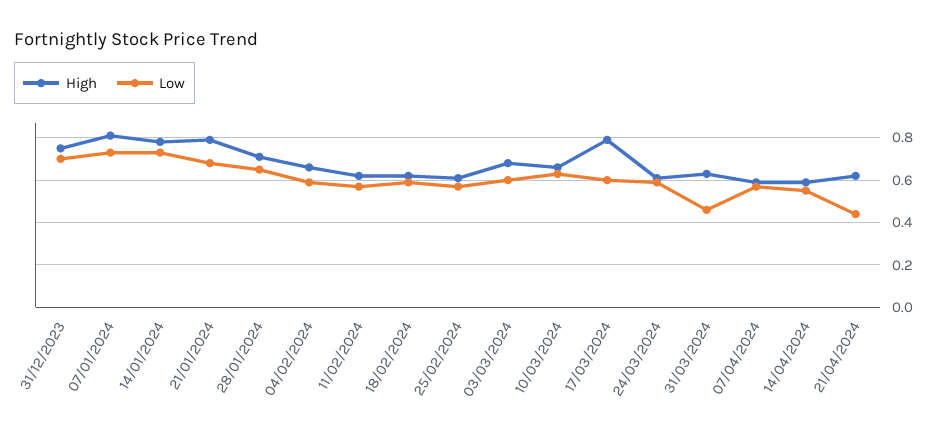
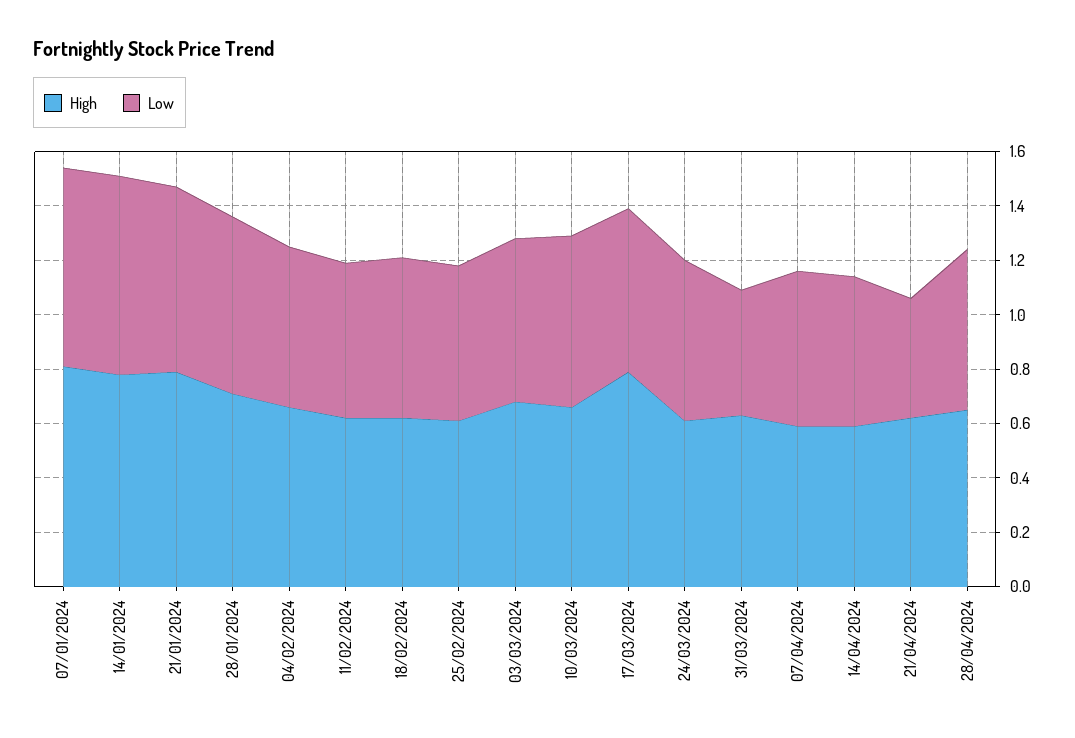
High, 31/12/2023: 0.75 -> none
Low, 31/12/2023: 0.7 -> none
High, 28/04/2024: none -> 0.65
Low, 28/04/2024: none -> 0.6

